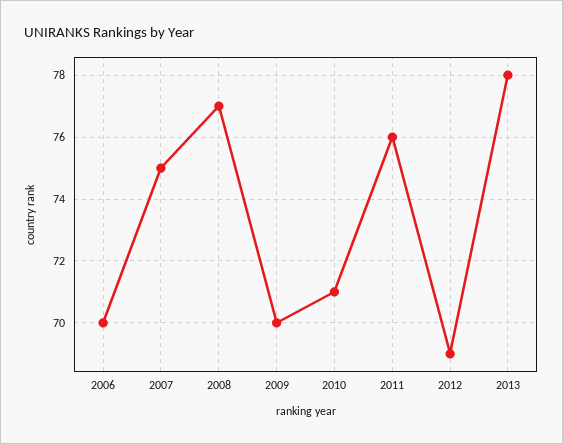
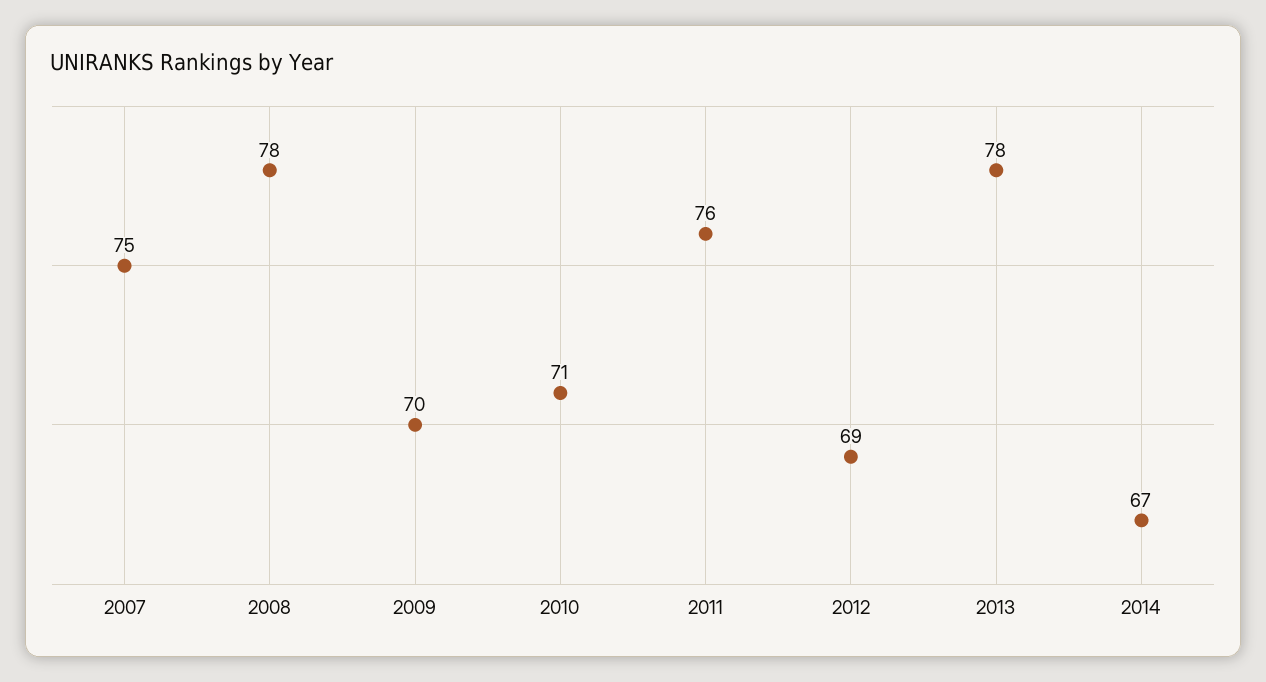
2006: 70 -> none
2008: 77 -> 78
2014: none -> 67

